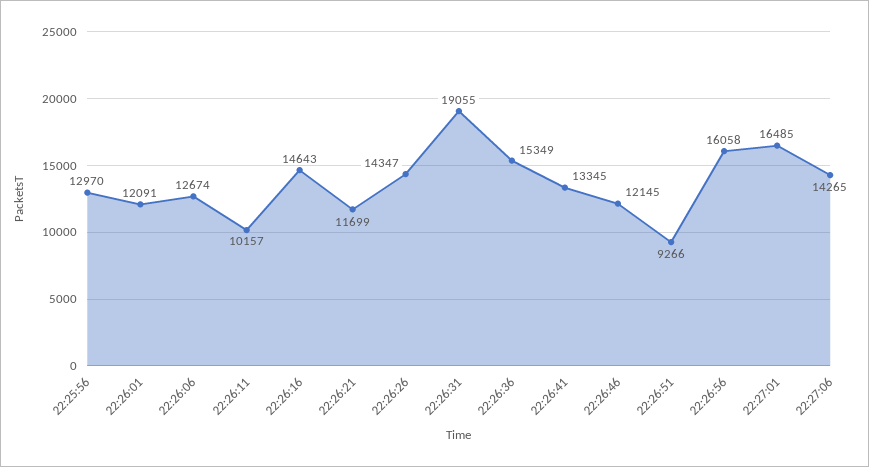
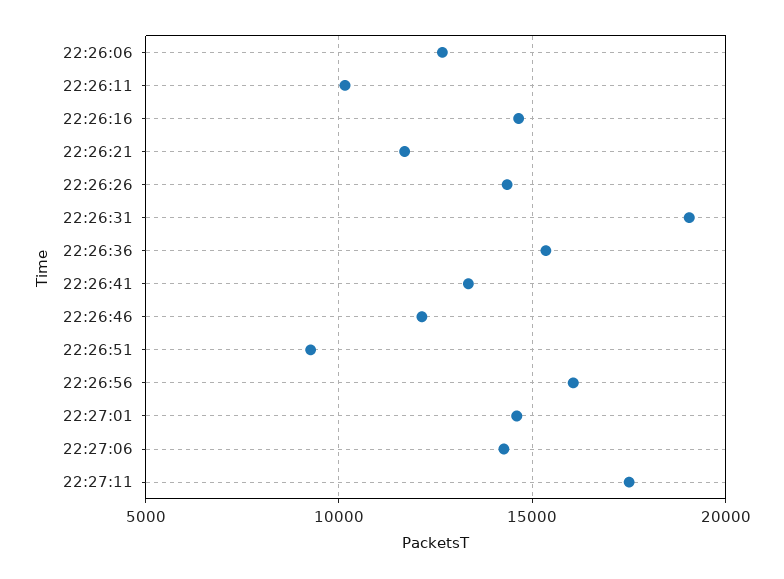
22:25:56: 12970 -> none
22:26:01: 12091 -> none
22:27:01: 16485 -> 14500
22:27:11: none -> 17500

